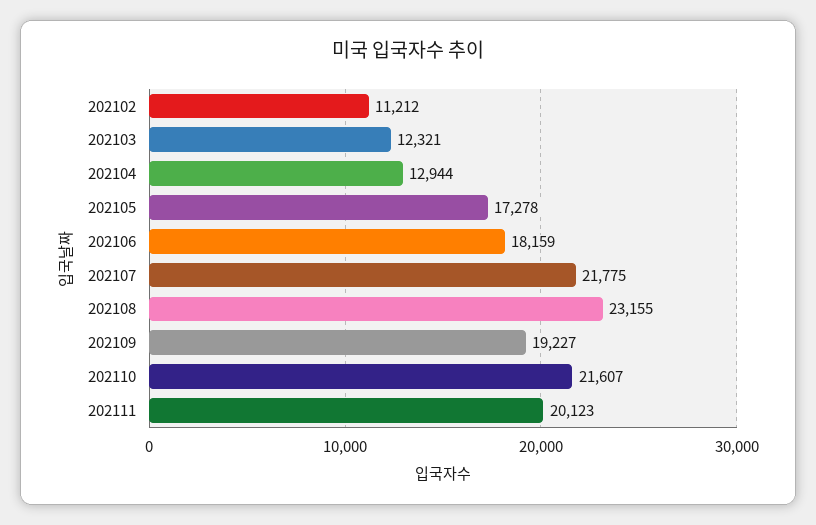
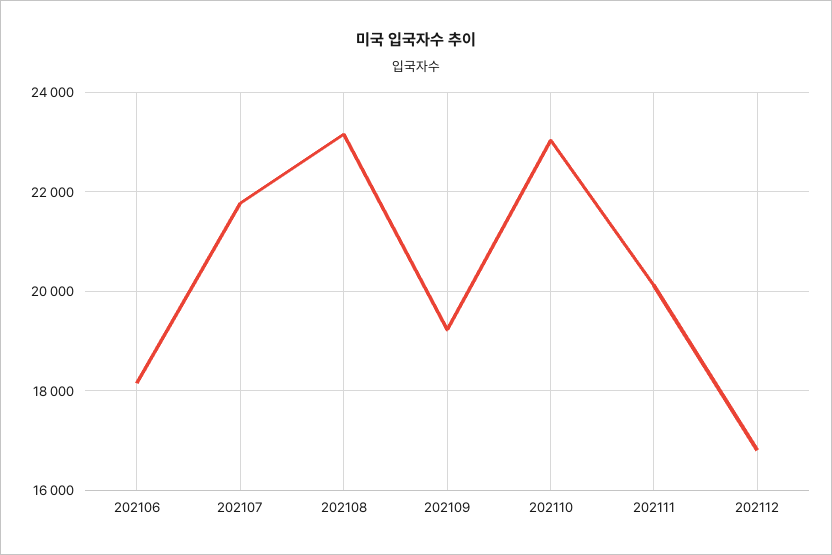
202102: 11212 -> none
202103: 12321 -> none
202104: 12944 -> none
202105: 17278 -> none
202110: 21607 -> 23000
202112: none -> 16800

